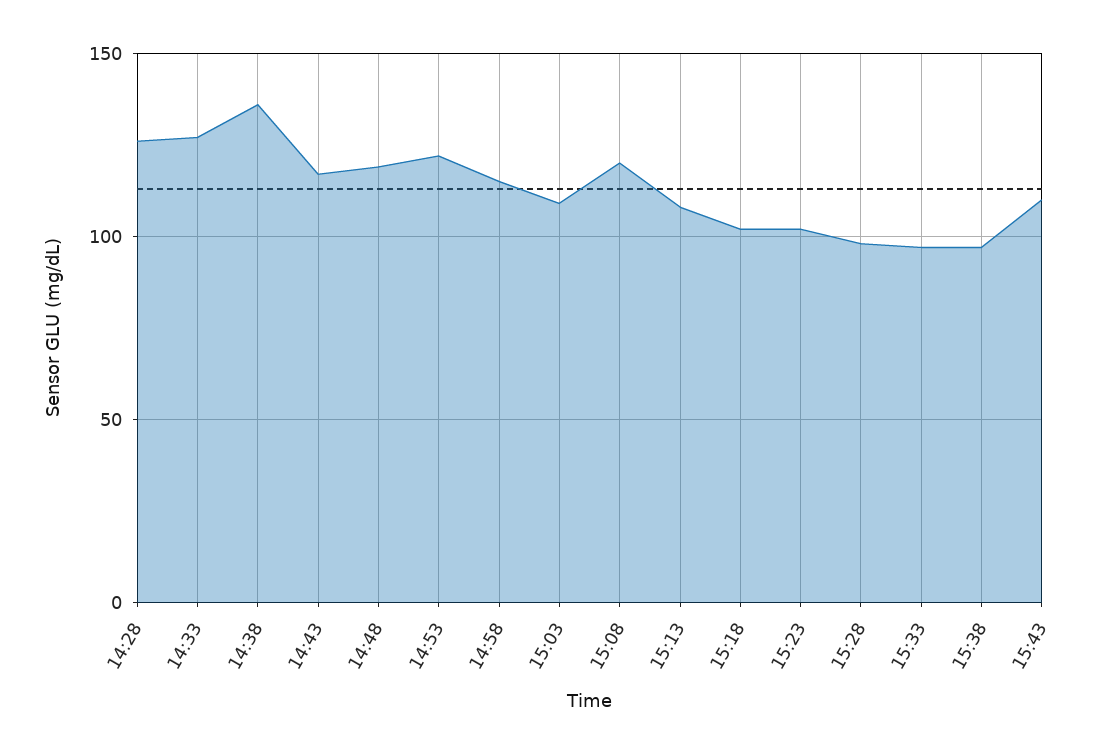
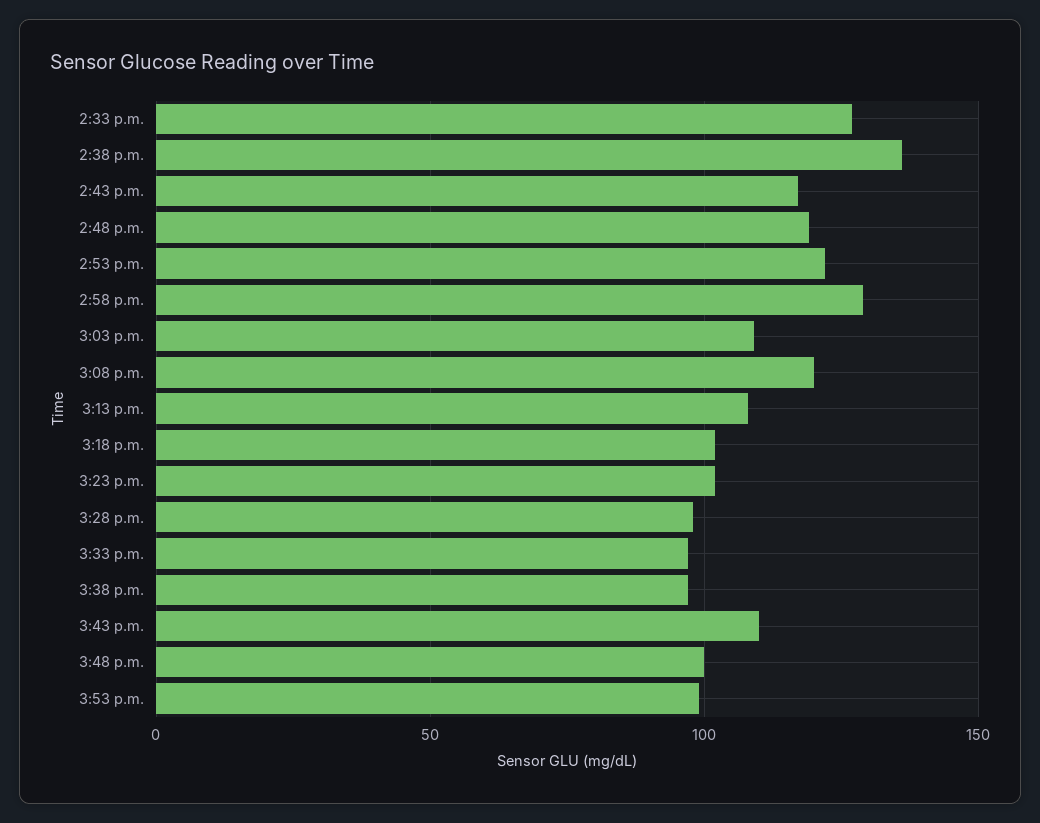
14:28: 125 -> none
14:58: 115 -> 130
3:48 p.m.: none -> 100
3:53 p.m.: none -> 100

